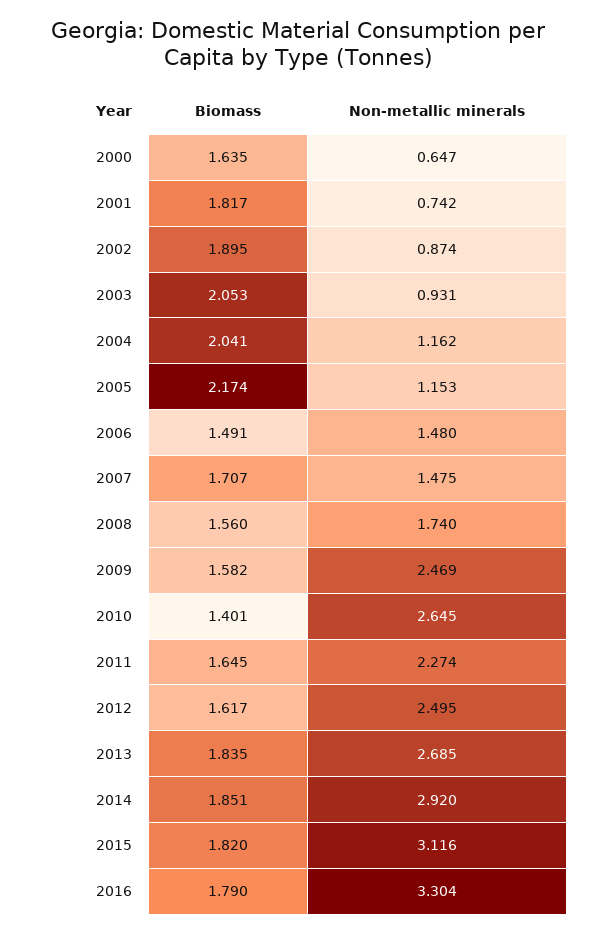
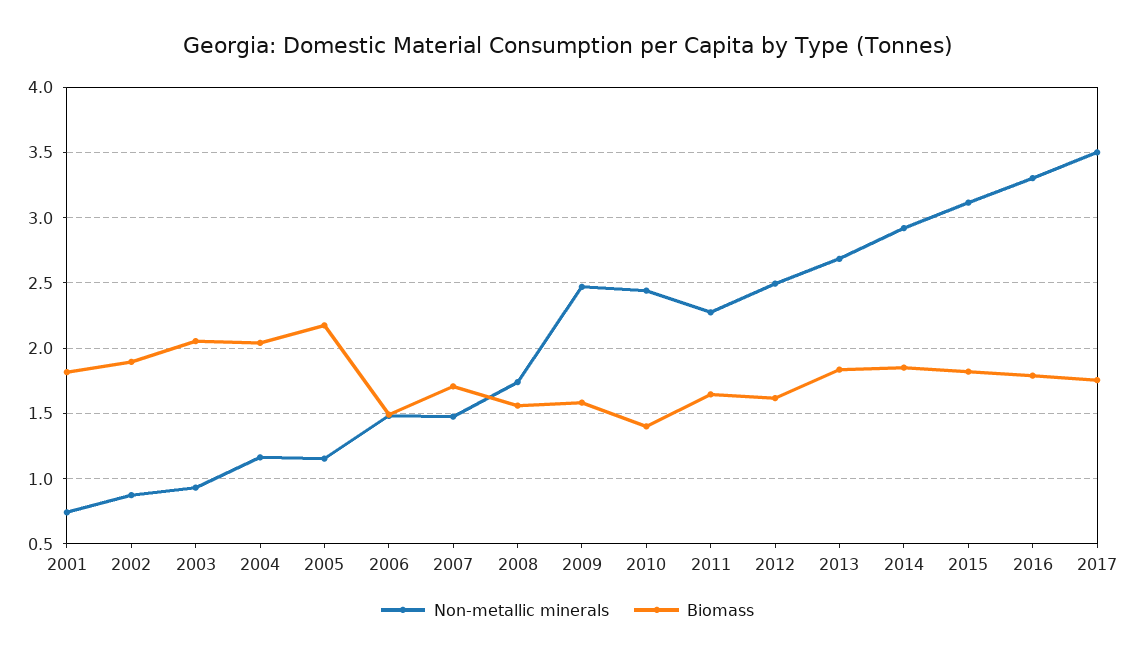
Biomass, 2000: 1.635 -> none
Non-metallic minerals, 2000: 0.647 -> none
Non-metallic minerals, 2010: 2.645 -> 2.45
Non-metallic minerals, 2017: none -> 3.5
Biomass, 2017: none -> 1.75

